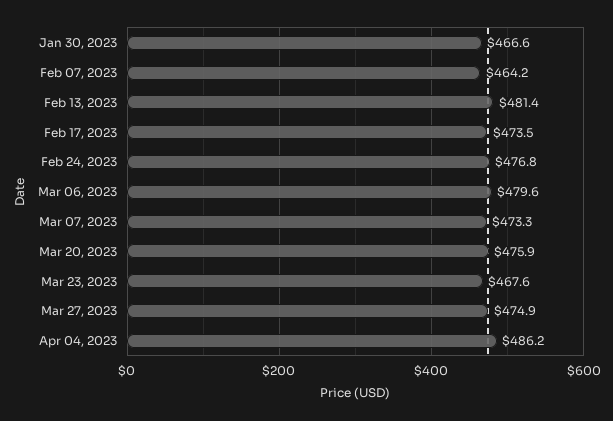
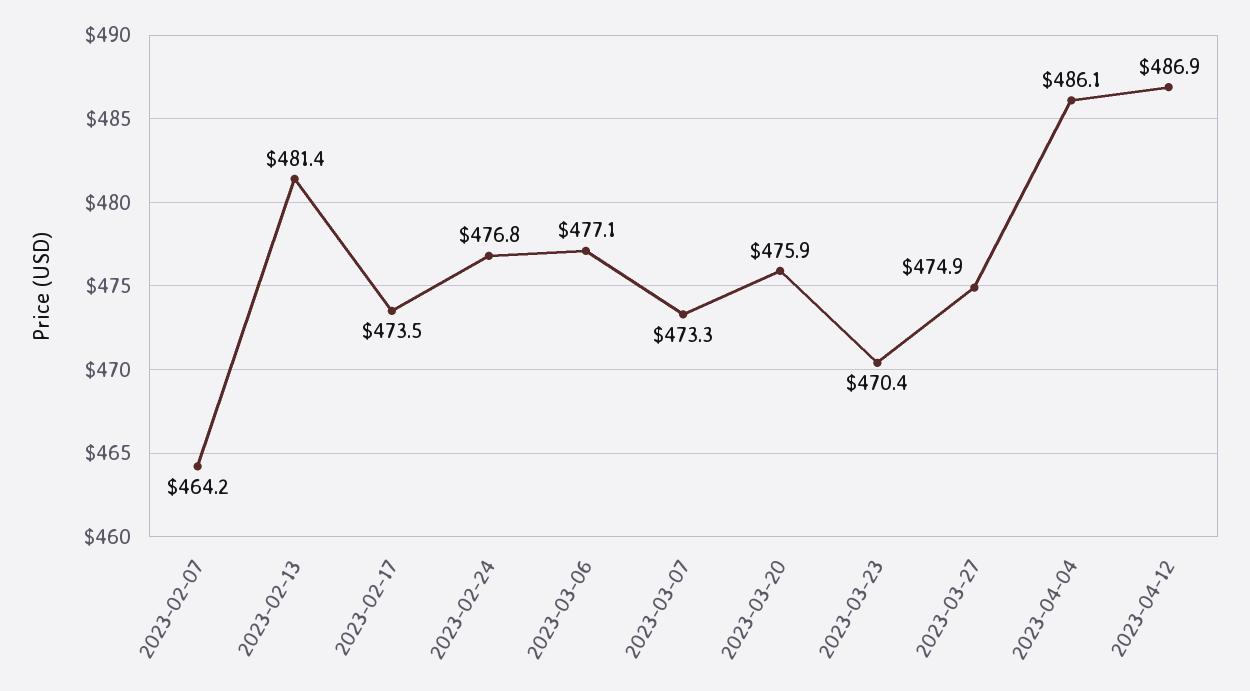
Jan 30, 2023: 466.6 -> none
Mar 06, 2023: 479.6 -> 477.1
Mar 23, 2023: 467.6 -> 470.4
Apr 04, 2023: 486.2 -> 486.1
2023-04-12: none -> 486.9

